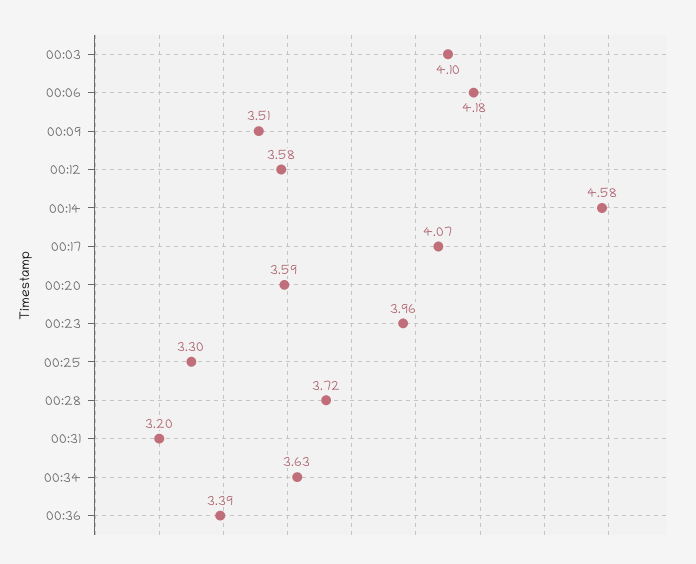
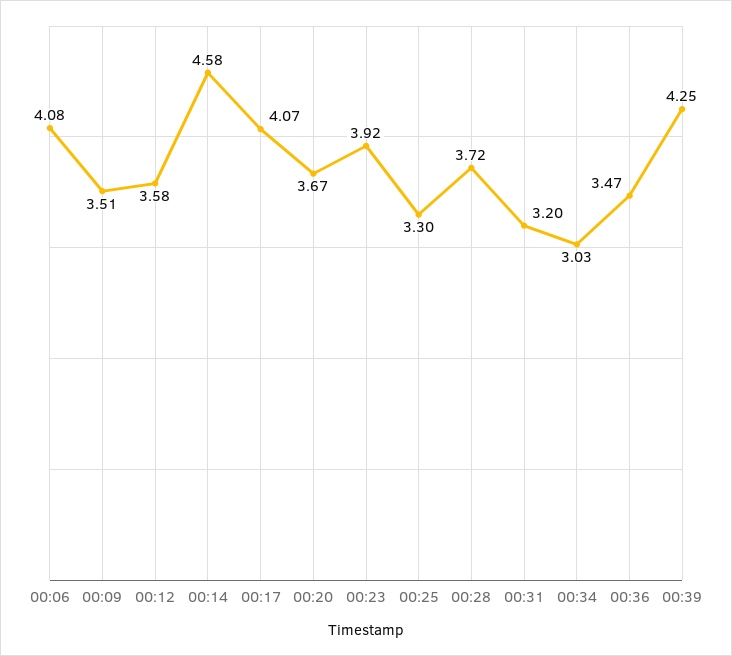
00:03: 4.1 -> none
00:06: 4.18 -> 4.08
00:20: 3.59 -> 3.67
00:23: 3.96 -> 3.92
00:34: 3.63 -> 3.03
00:36: 3.39 -> 3.47
00:39: none -> 4.25

